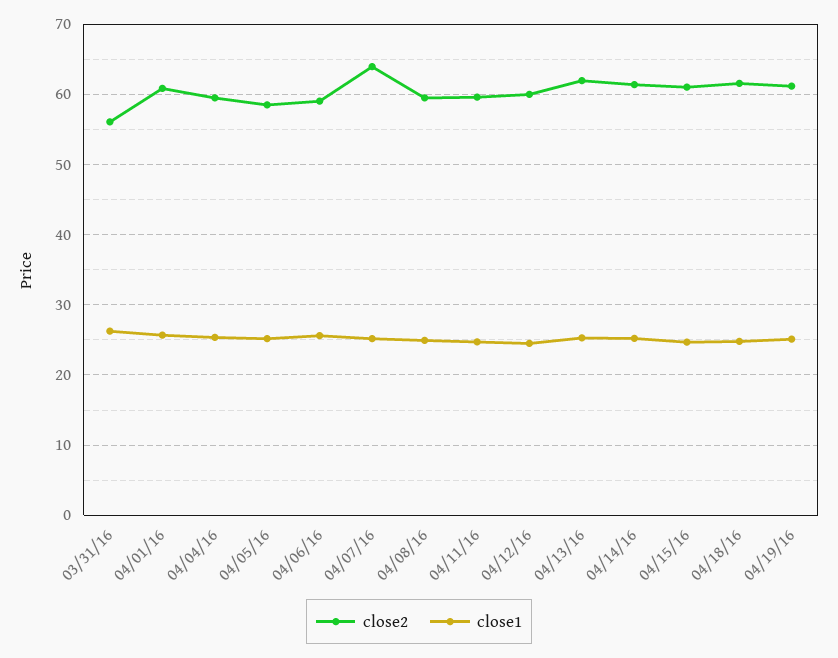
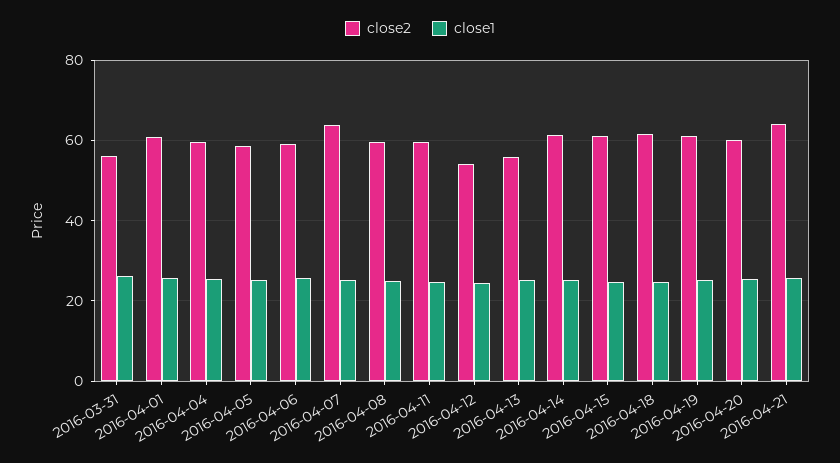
close2, 04/12/16: 60 -> 54
close2, 04/13/16: 62 -> 56
close2, 2016-04-20: none -> 60
close1, 2016-04-20: none -> 26
close2, 2016-04-21: none -> 64
close1, 2016-04-21: none -> 26

